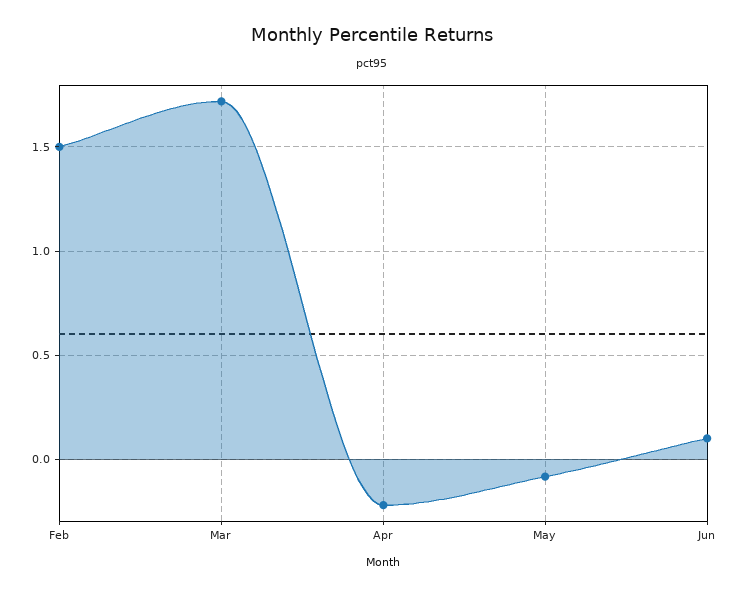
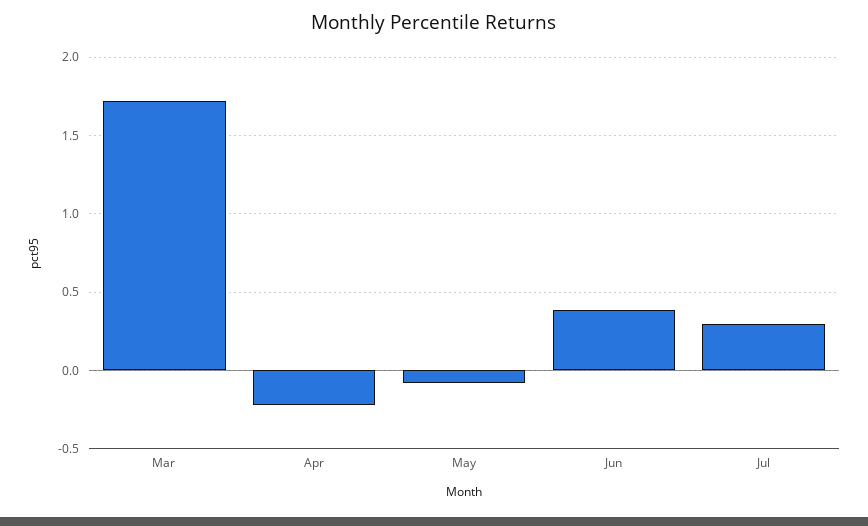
Feb: 1.5 -> none
Jun: 0.1 -> 0.4
Jul: none -> 0.3

